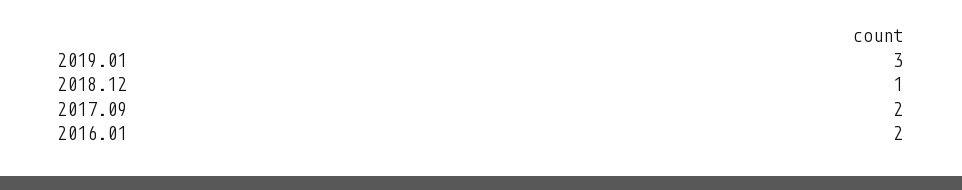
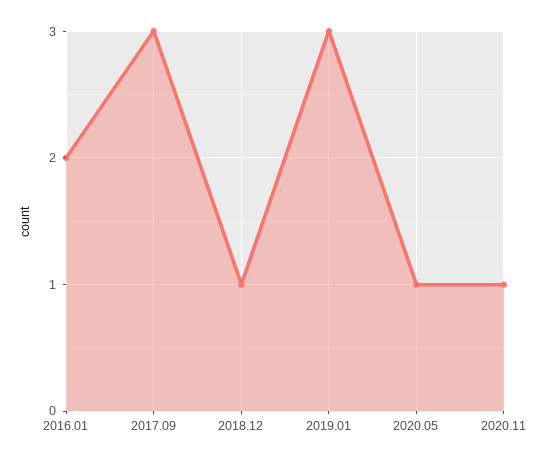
2017.09: 2 -> 3
2020.05: none -> 1
2020.11: none -> 1

